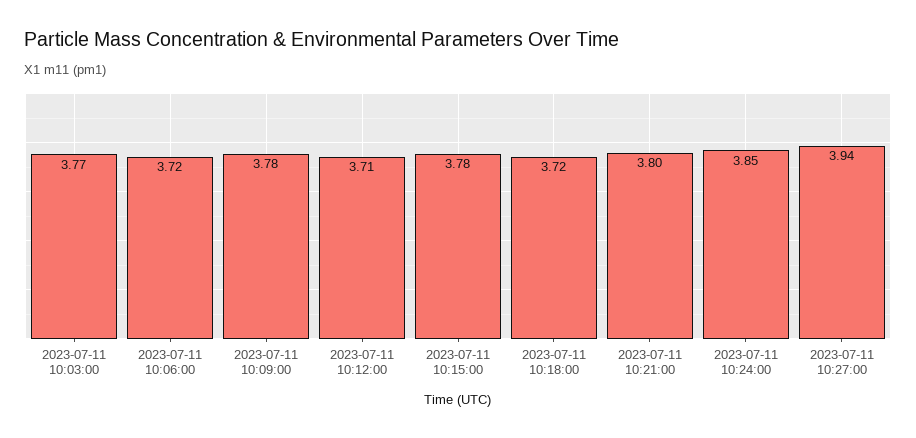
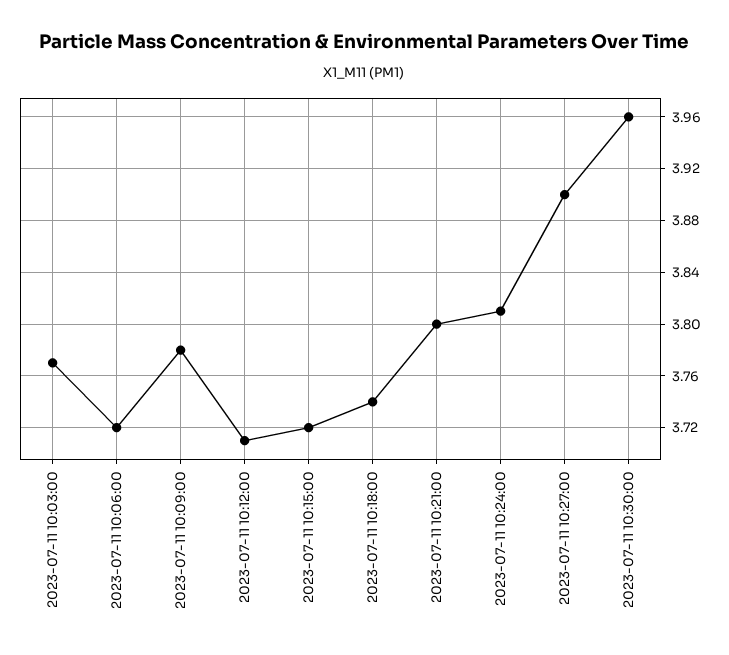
2023-07-11 10:15:00: 3.78 -> 3.72
2023-07-11 10:18:00: 3.72 -> 3.74
2023-07-11 10:24:00: 3.85 -> 3.81
2023-07-11 10:27:00: 3.94 -> 3.9
2023-07-11 10:30:00: none -> 3.96

